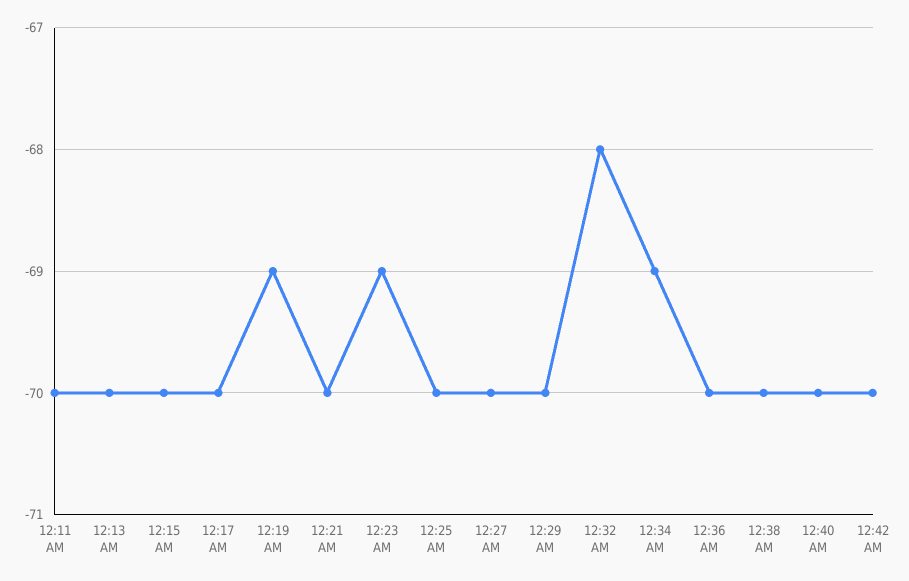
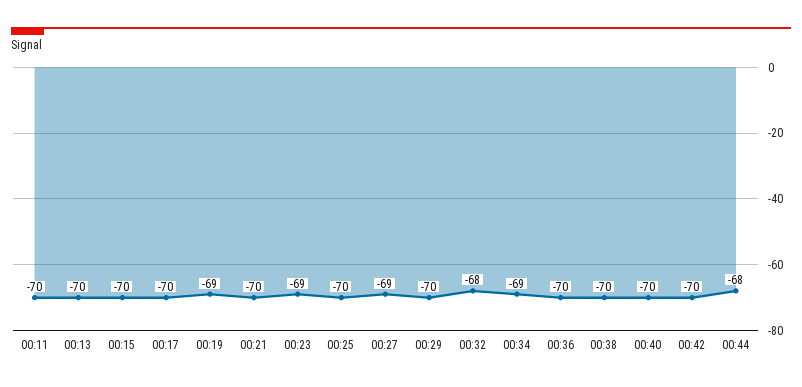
12:27 AM: -70 -> -69
00:44: none -> -68

